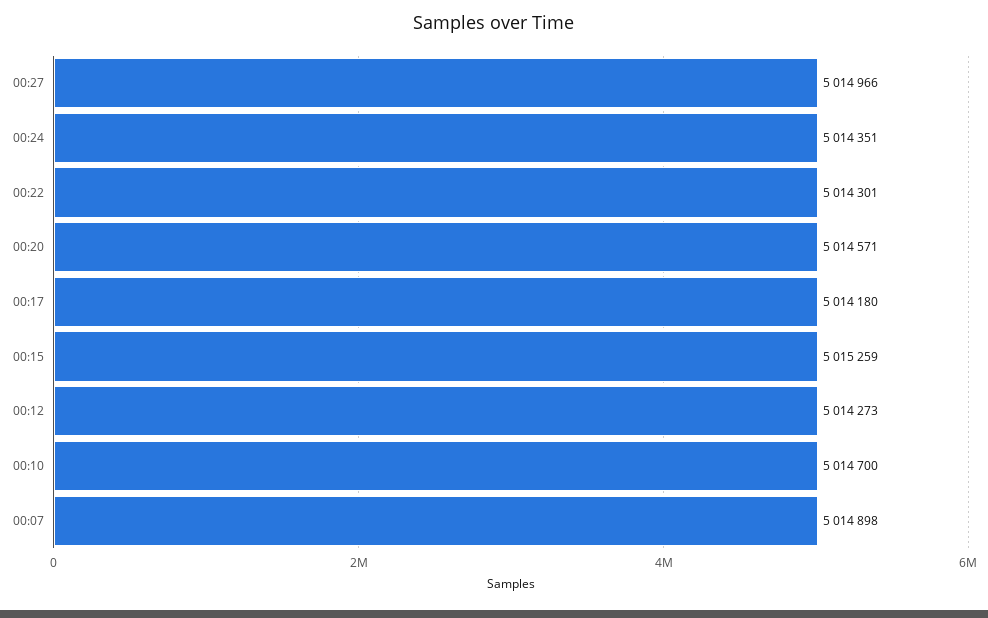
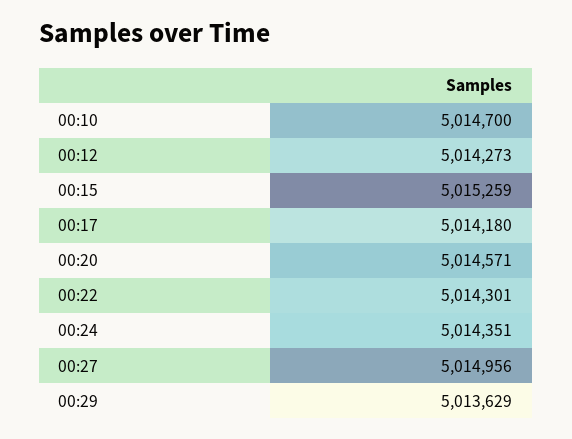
00:27: 5014966 -> 5014956
00:07: 5014898 -> none
00:29: none -> 5013629

